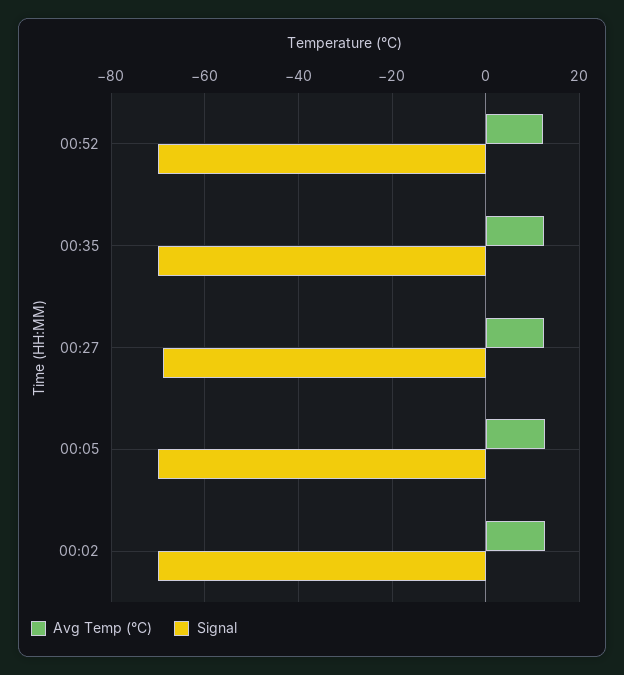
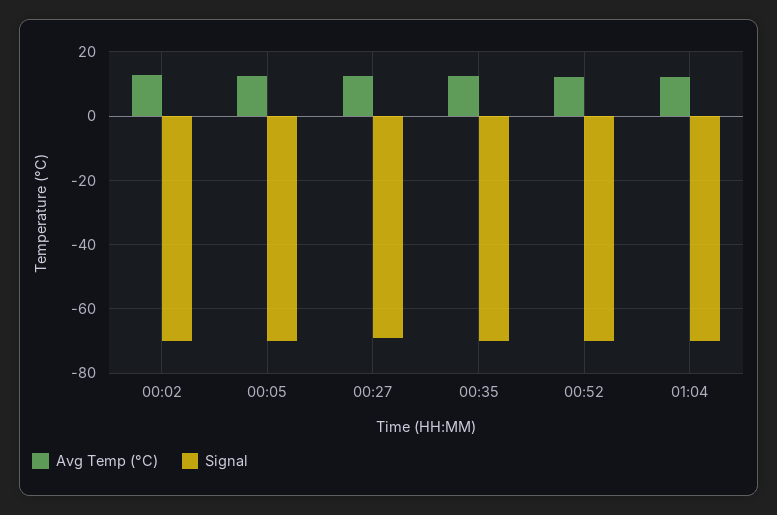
Avg Temp (°C), 01:04: none -> 12
Signal, 01:04: none -> -70

